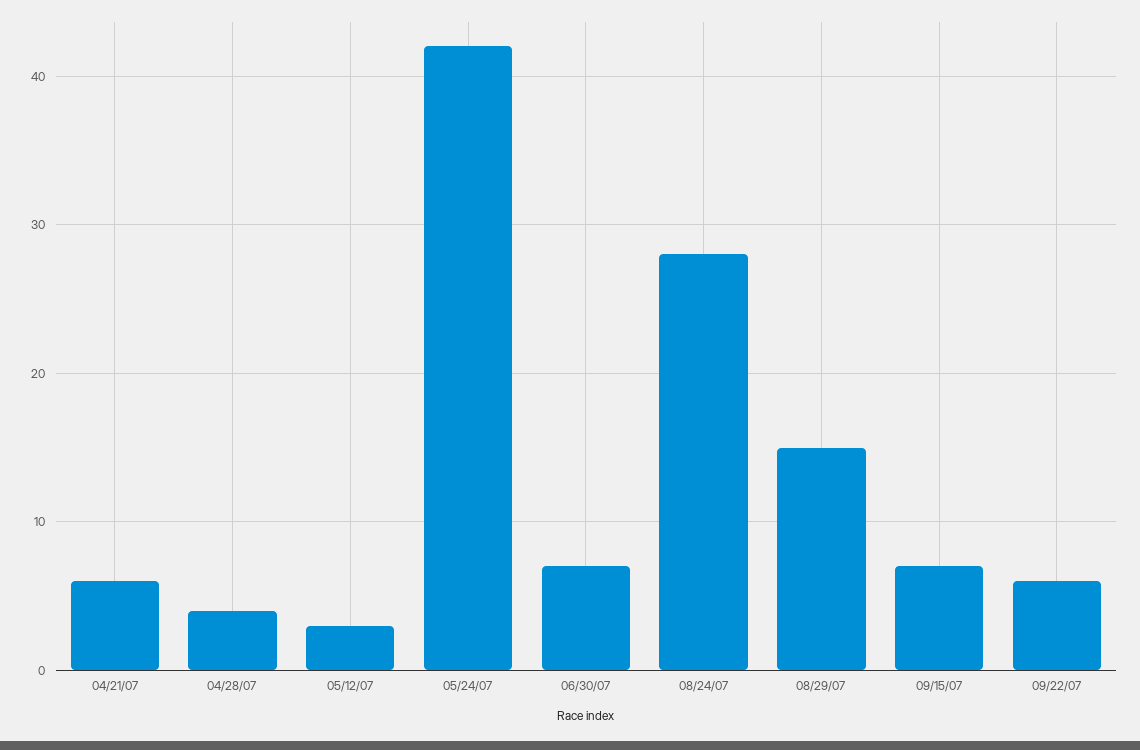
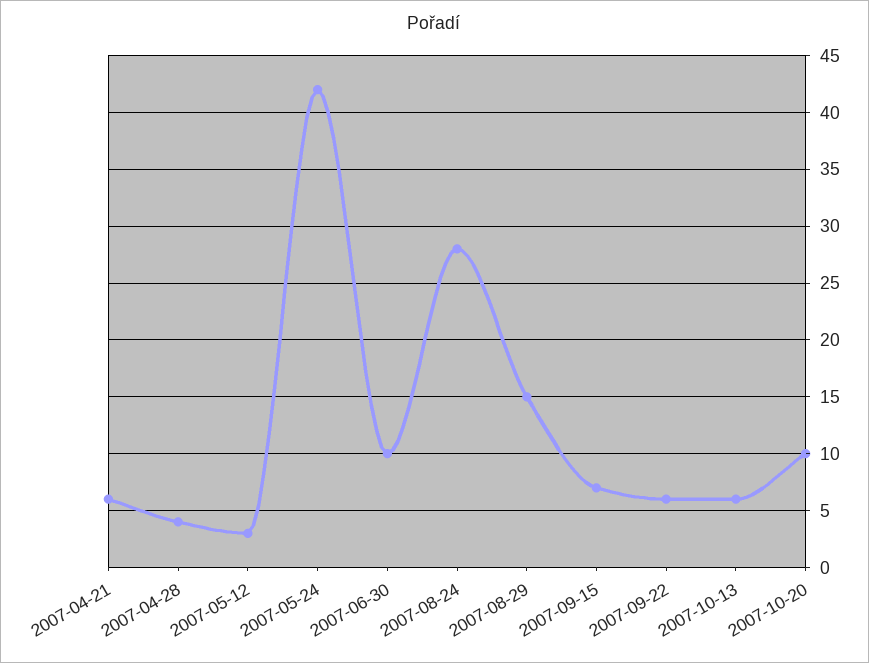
06/30/07: 7 -> 10
2007-10-13: none -> 6
2007-10-20: none -> 10

